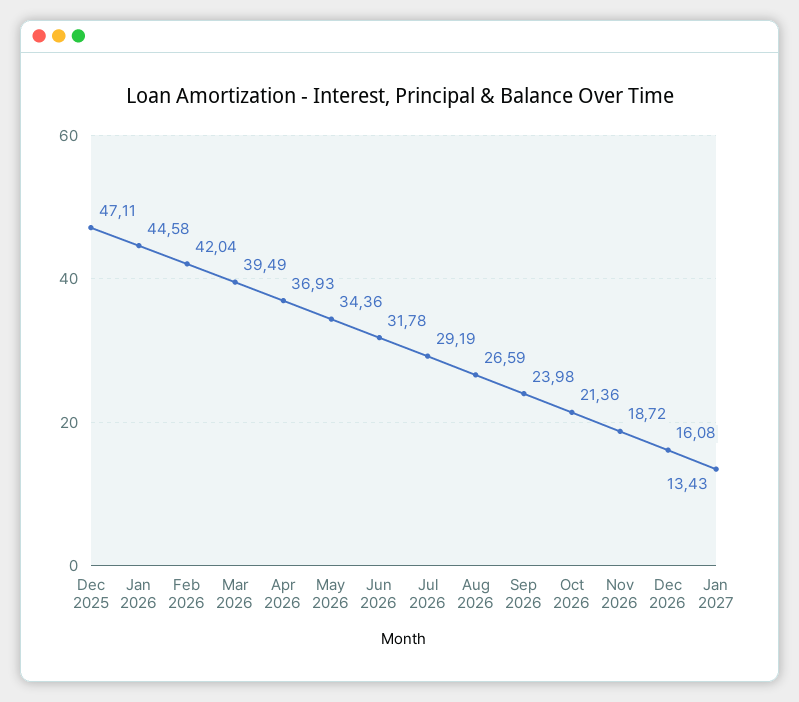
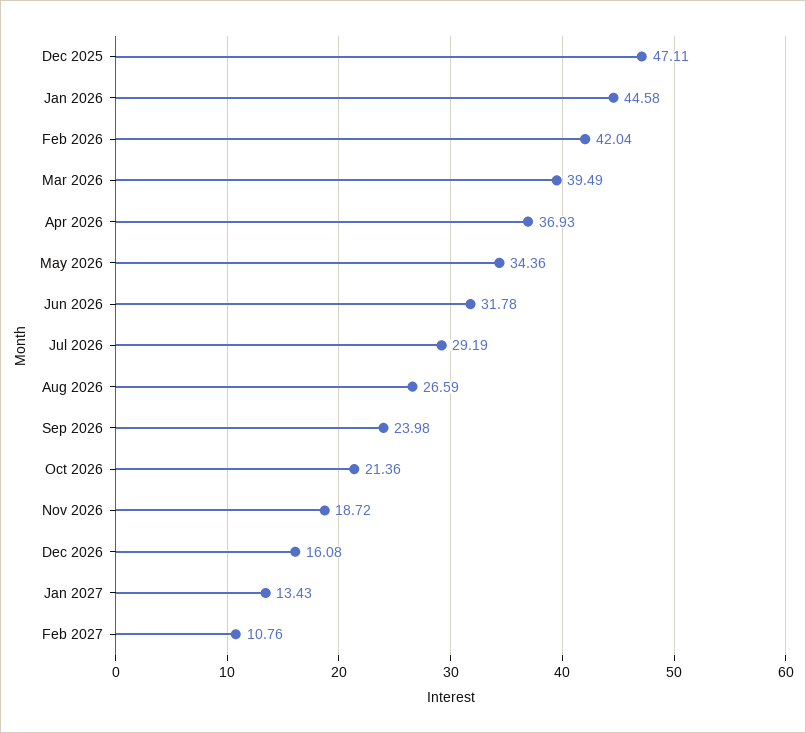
Feb 2027: none -> 10.76

